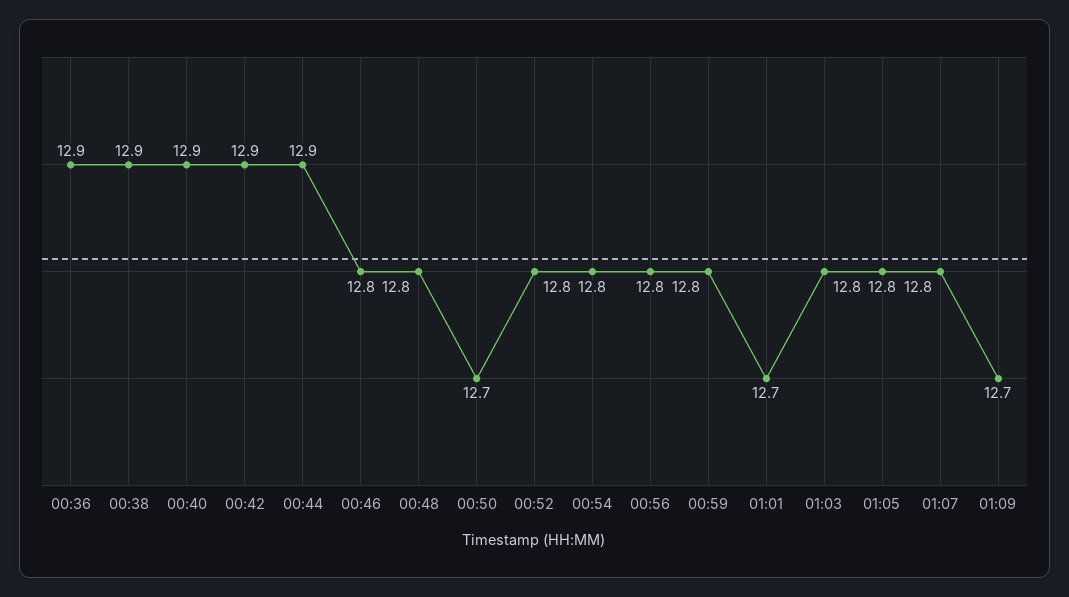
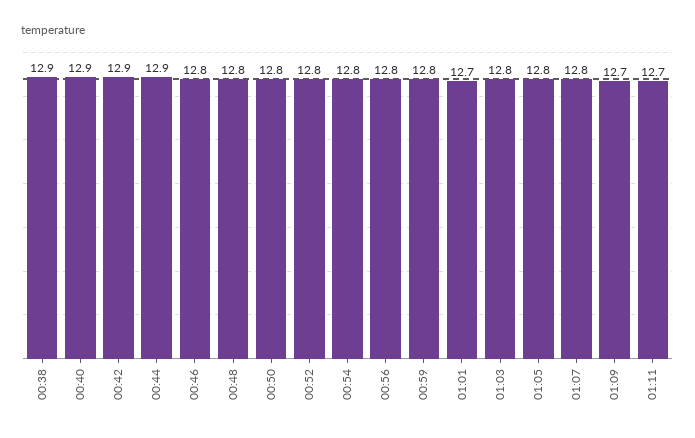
00:36: 12.9 -> none
00:50: 12.7 -> 12.8
01:11: none -> 12.7

